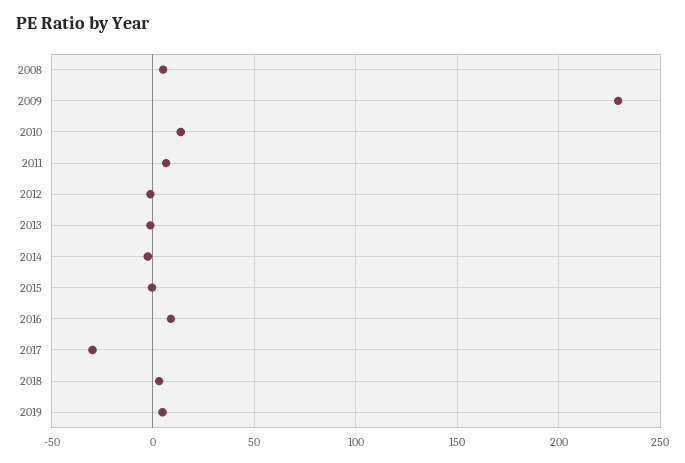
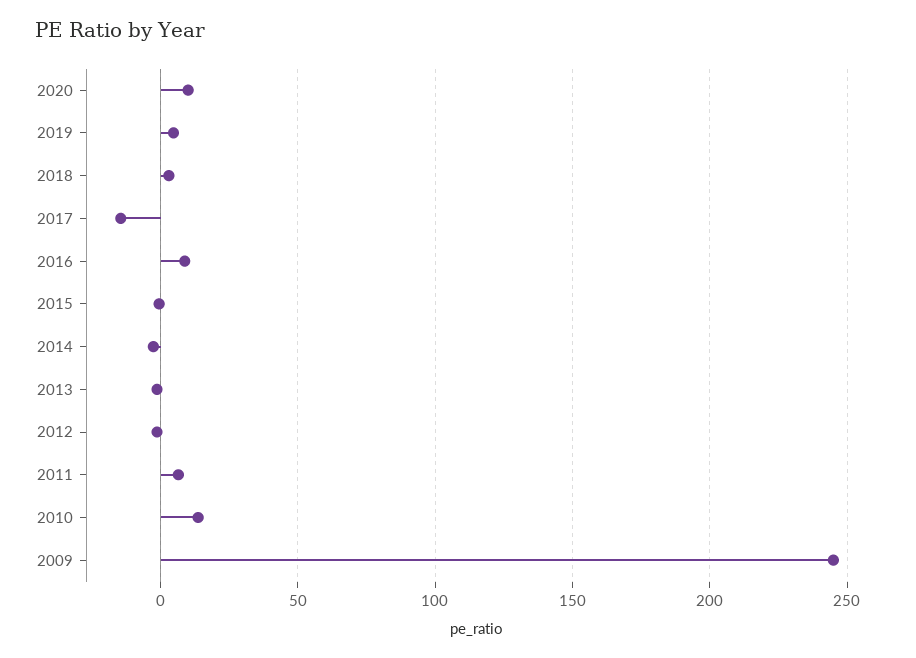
2008: 5 -> none
2009: 230 -> 245
2017: -30 -> -15
2020: none -> 10

